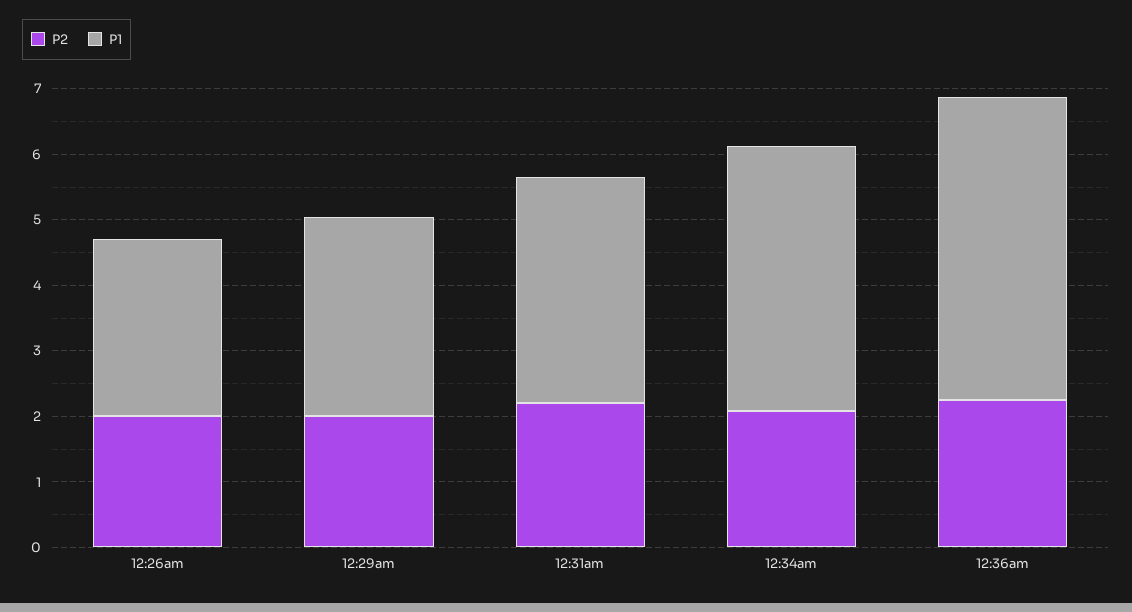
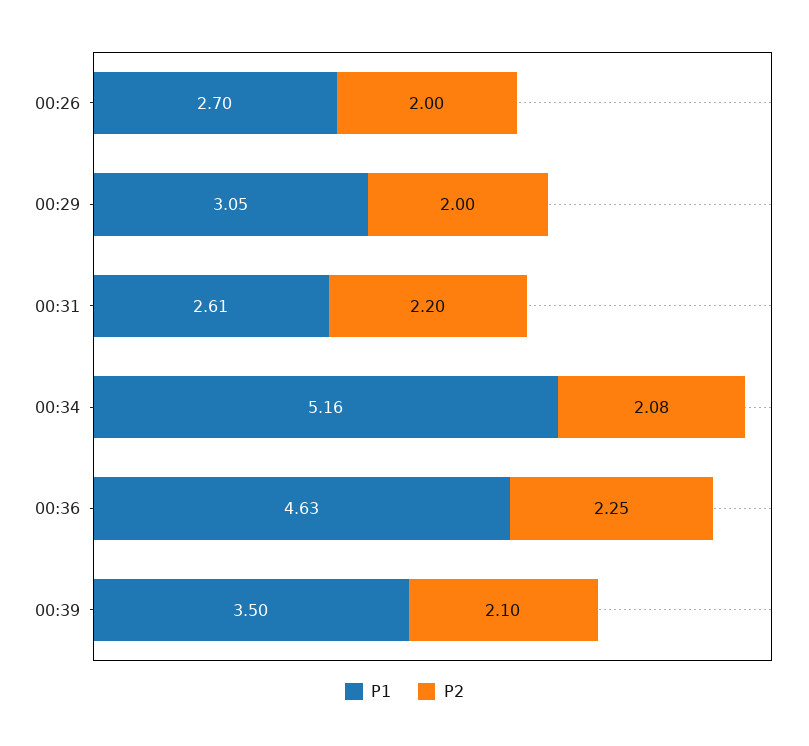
P1, 12:31am: 3.4 -> 2.61
P1, 12:34am: 4 -> 5.16
P1, 00:39: none -> 3.5
P2, 00:39: none -> 2.1

